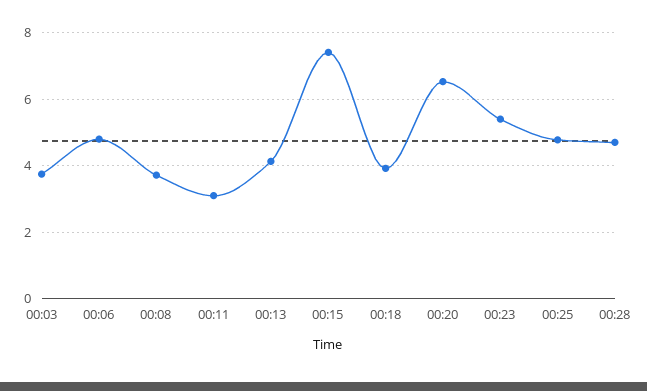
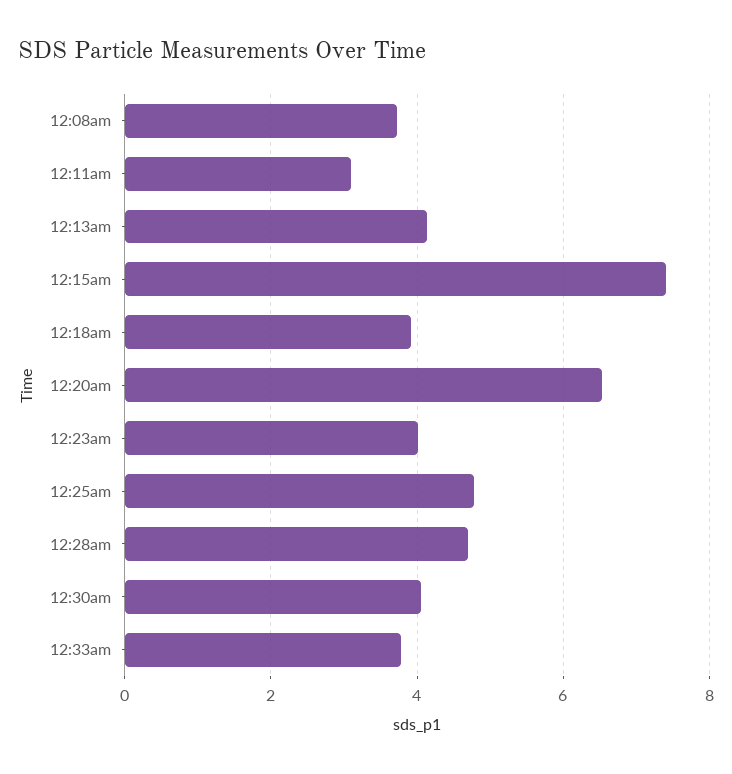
00:03: 3.8 -> none
00:06: 4.8 -> none
00:23: 5.4 -> 4
12:30am: none -> 4
12:33am: none -> 3.8

